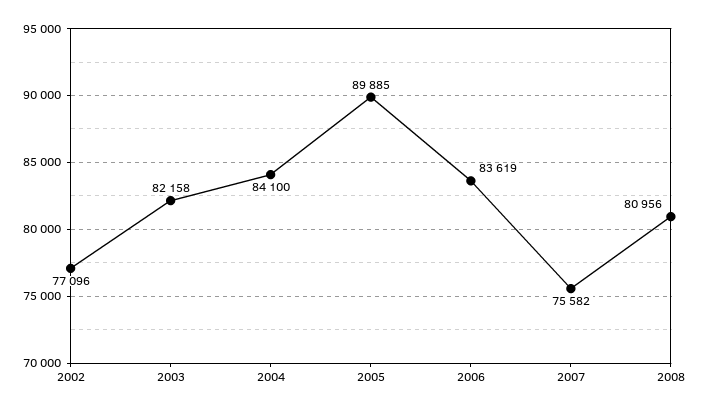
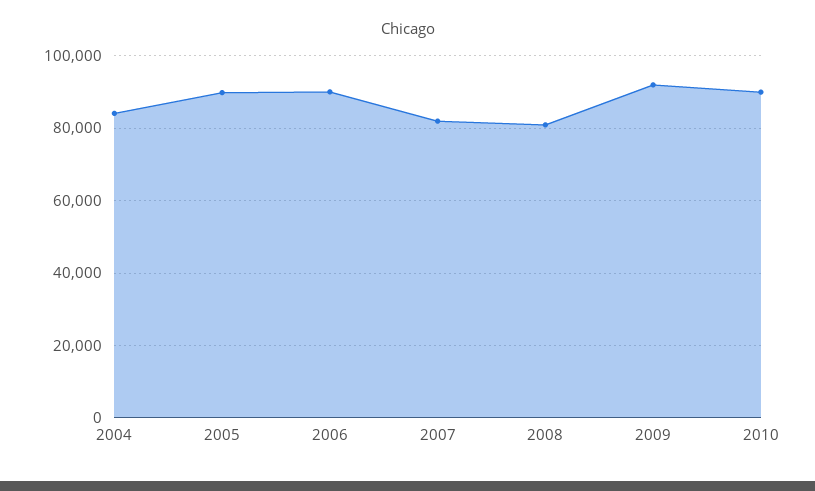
2002: 77096 -> none
2003: 82158 -> none
2006: 83619 -> 90000
2007: 75582 -> 82000
2009: none -> 92000
2010: none -> 90000

